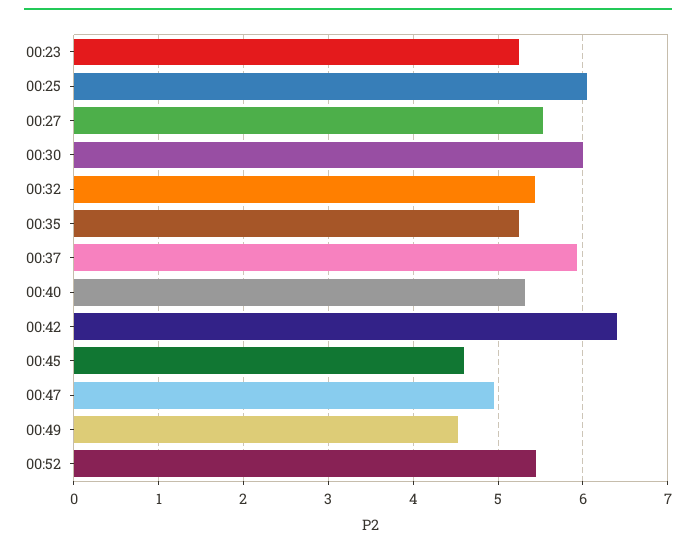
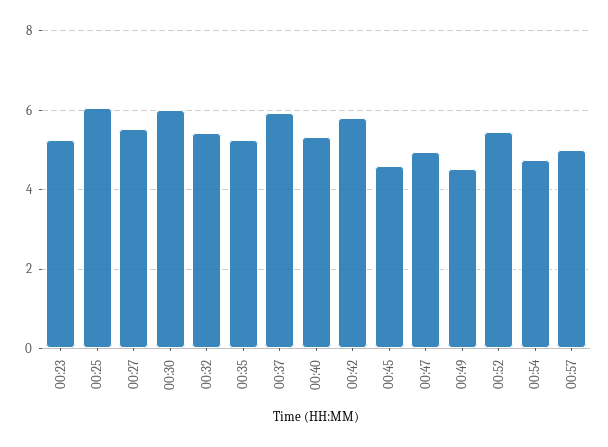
00:42: 6.4 -> 5.8
00:54: none -> 4.8
00:57: none -> 5

